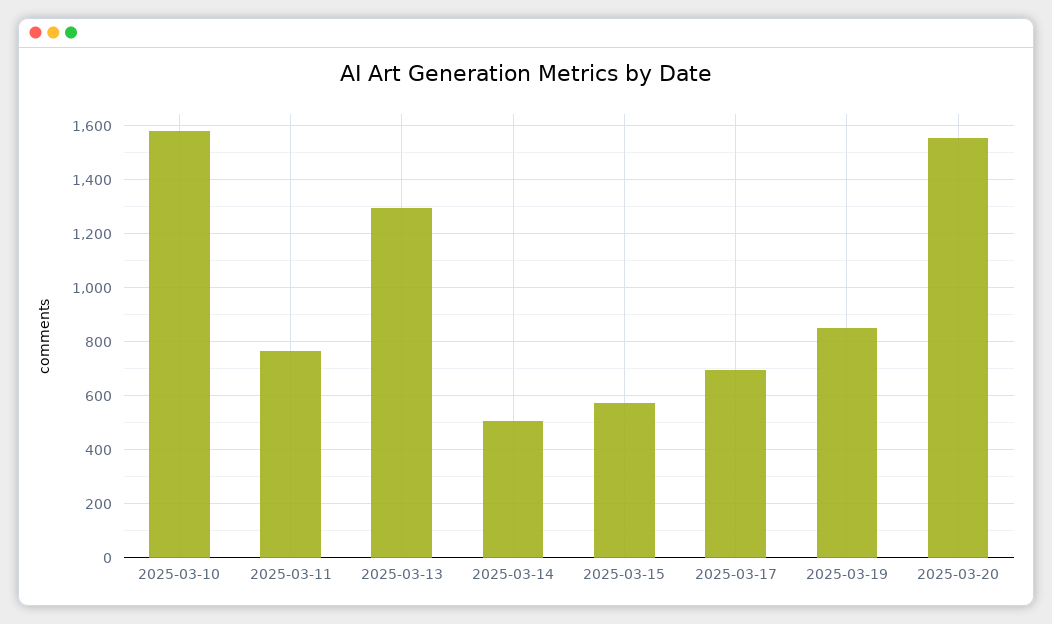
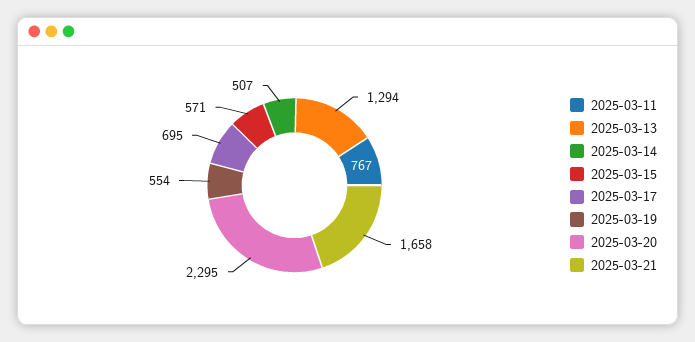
2025-03-10: 1575 -> none
2025-03-19: 850 -> 554
2025-03-20: 1550 -> 2295
2025-03-21: none -> 1658

